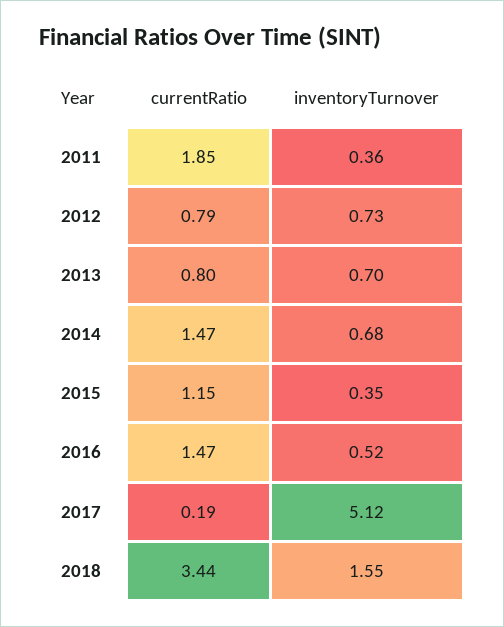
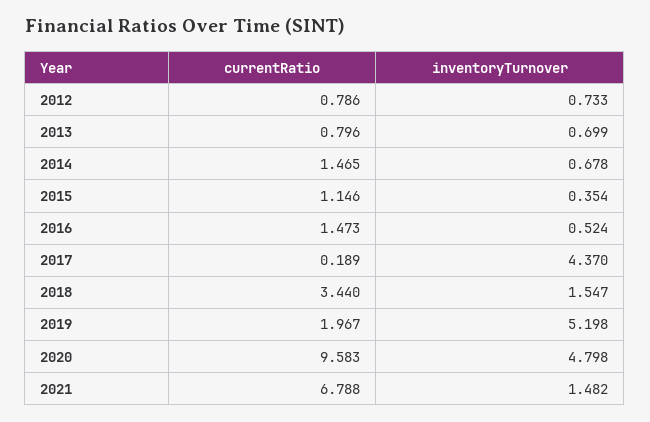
currentRatio, 2011: 1.85 -> none
inventoryTurnover, 2011: 0.36 -> none
inventoryTurnover, 2017: 5.12 -> 4.37
currentRatio, 2019: none -> 1.967
inventoryTurnover, 2019: none -> 5.198
currentRatio, 2020: none -> 9.583
inventoryTurnover, 2020: none -> 4.798
currentRatio, 2021: none -> 6.788
inventoryTurnover, 2021: none -> 1.482

